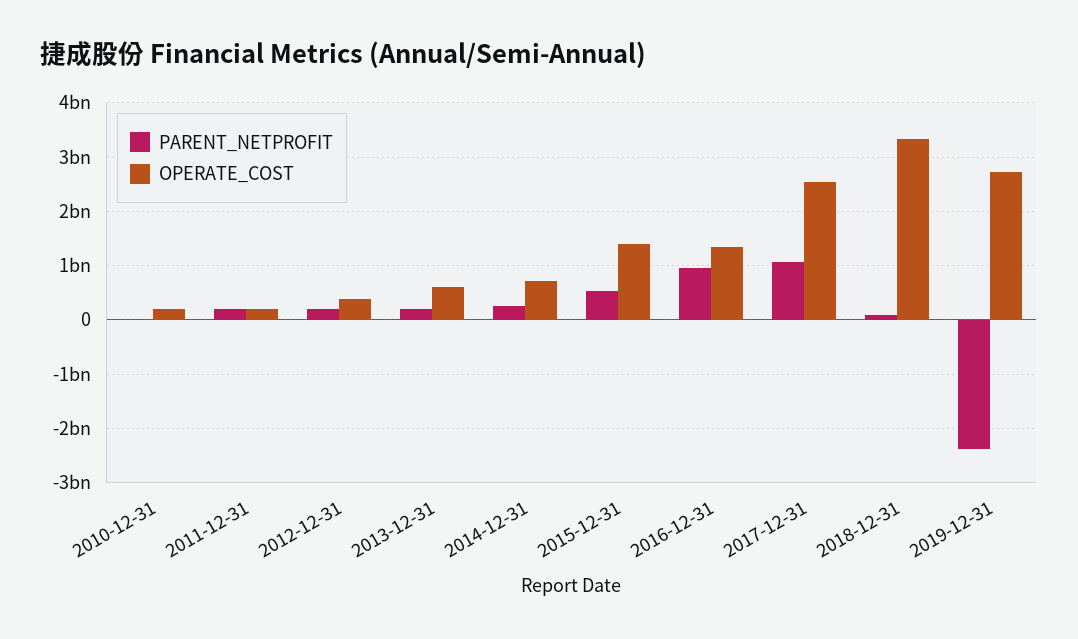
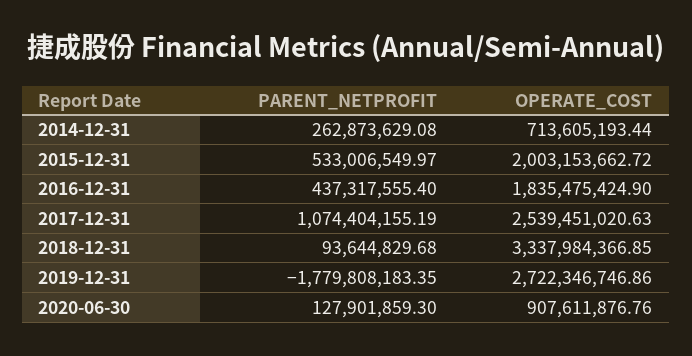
PARENT_NETPROFIT, 2010-12-31: 0 -> none
OPERATE_COST, 2010-12-31: 200000000 -> none
PARENT_NETPROFIT, 2011-12-31: 200000000 -> none
OPERATE_COST, 2011-12-31: 200000000 -> none
PARENT_NETPROFIT, 2012-12-31: 200000000 -> none
OPERATE_COST, 2012-12-31: 400000000 -> none
PARENT_NETPROFIT, 2013-12-31: 200000000 -> none
OPERATE_COST, 2013-12-31: 600000000 -> none
OPERATE_COST, 2015-12-31: 1400000000 -> 2003153662.72
PARENT_NETPROFIT, 2016-12-31: 1000000000 -> 437317555.4
OPERATE_COST, 2016-12-31: 1400000000 -> 1835475424.9
PARENT_NETPROFIT, 2019-12-31: -2400000000 -> -1779808183.35
PARENT_NETPROFIT, 2020-06-30: none -> 127901859.3
OPERATE_COST, 2020-06-30: none -> 907611876.76

